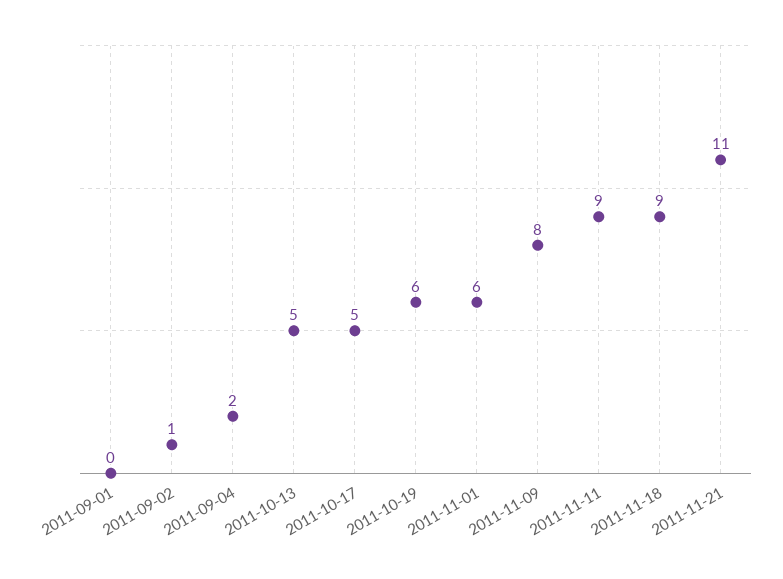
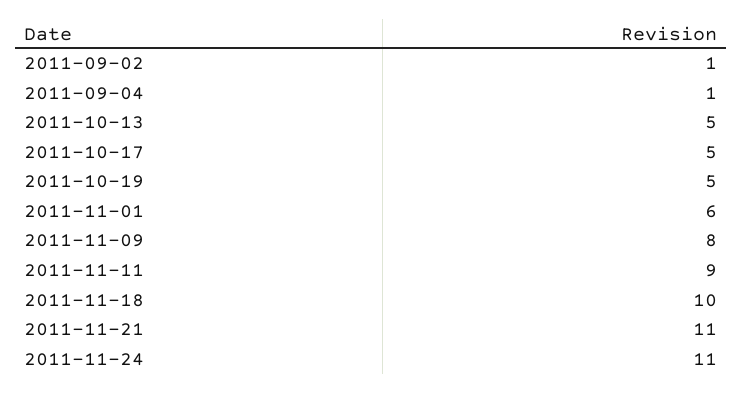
2011-09-01: 0 -> none
2011-09-04: 2 -> 1
2011-10-19: 6 -> 5
2011-11-18: 9 -> 10
2011-11-24: none -> 11

